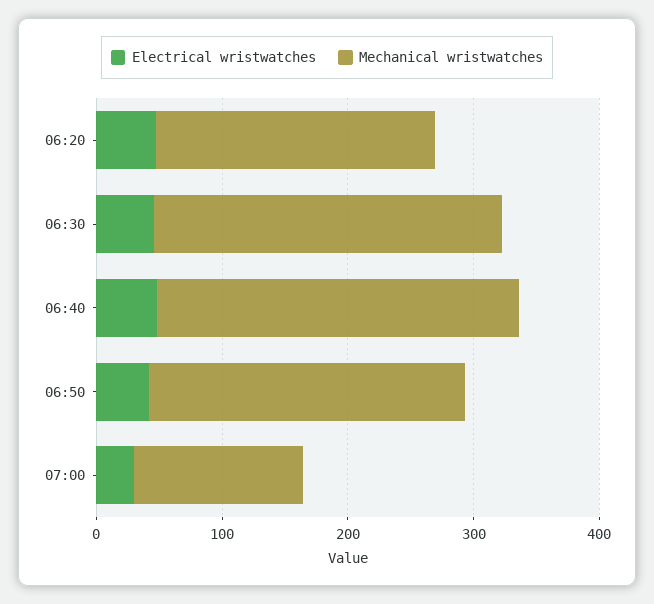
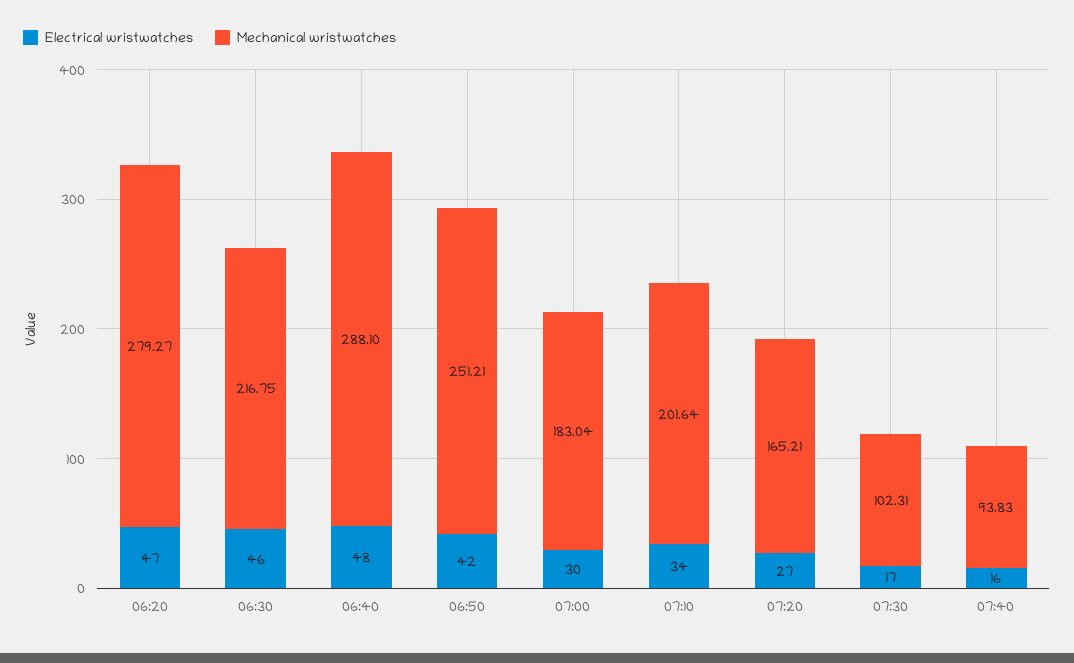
Mechanical wristwatches, 06:20: 220 -> 279.27
Mechanical wristwatches, 06:30: 280 -> 216.75
Mechanical wristwatches, 07:00: 140 -> 183.04
Electrical wristwatches, 07:10: none -> 34
Mechanical wristwatches, 07:10: none -> 201.64
Electrical wristwatches, 07:20: none -> 27
Mechanical wristwatches, 07:20: none -> 165.21
Electrical wristwatches, 07:30: none -> 17
Mechanical wristwatches, 07:30: none -> 102.31
Electrical wristwatches, 07:40: none -> 16
Mechanical wristwatches, 07:40: none -> 93.83

